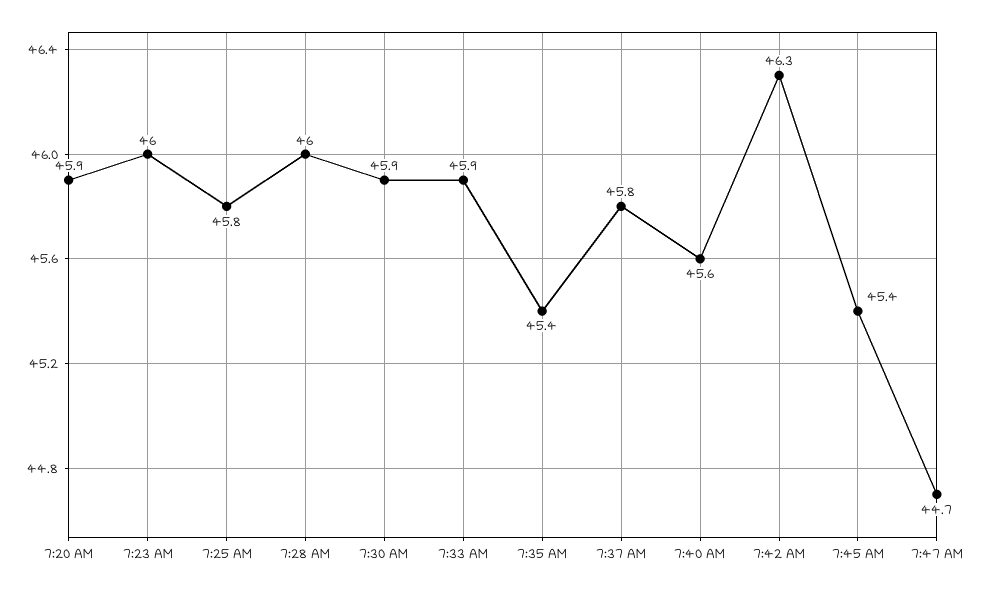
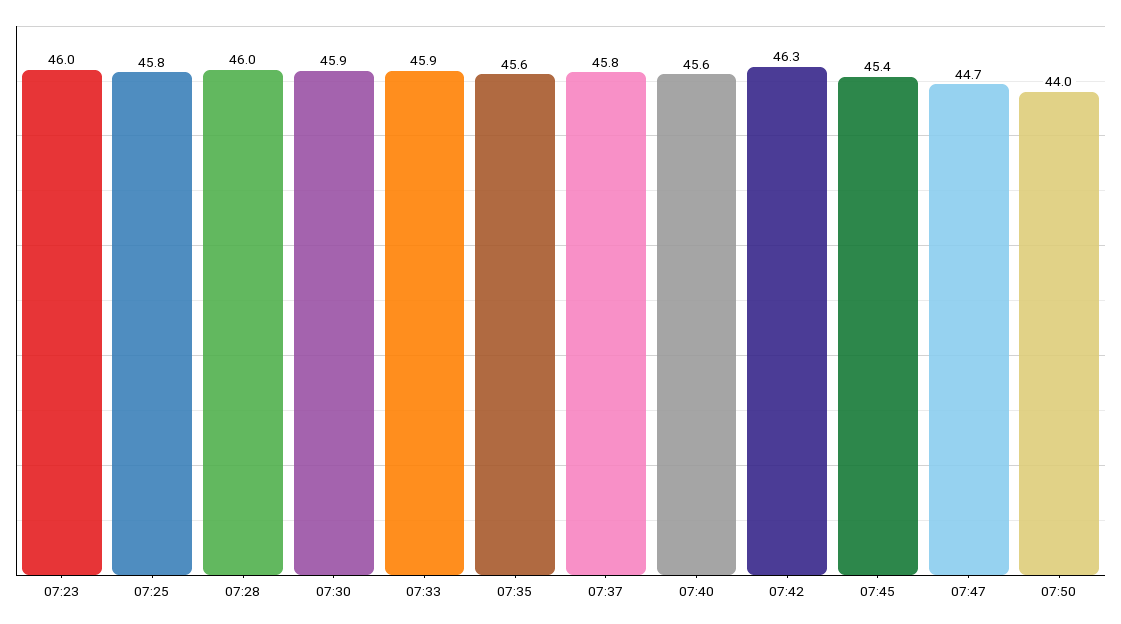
7:20 AM: 45.9 -> none
7:35 AM: 45.4 -> 45.6
07:50: none -> 44

